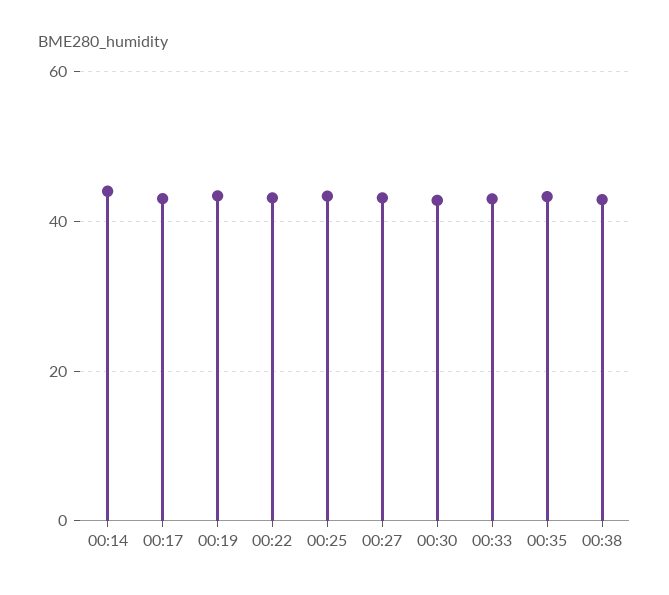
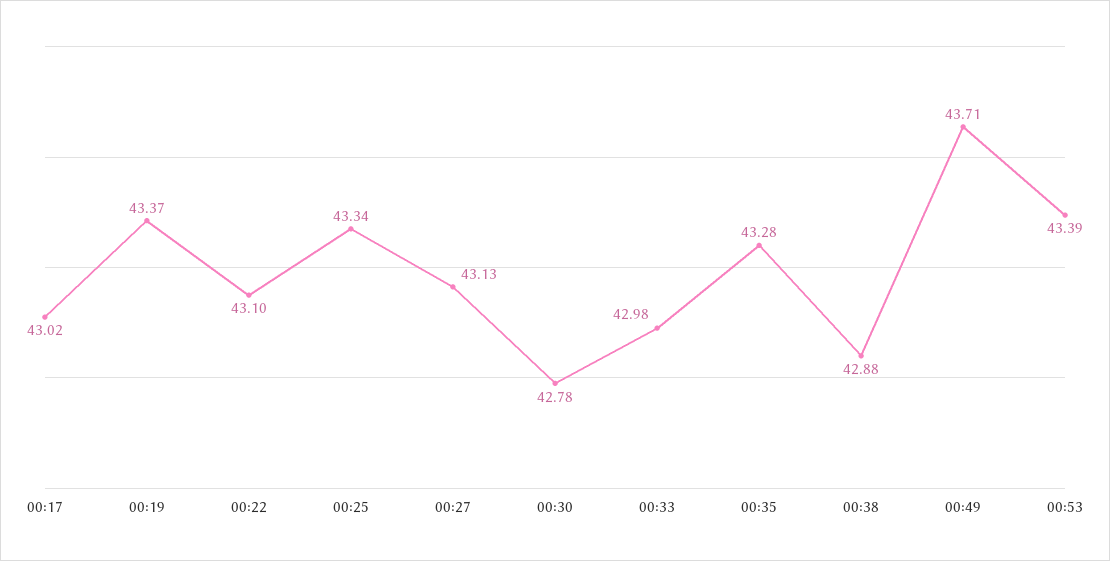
00:14: 44 -> none
00:49: none -> 43.71
00:53: none -> 43.39

